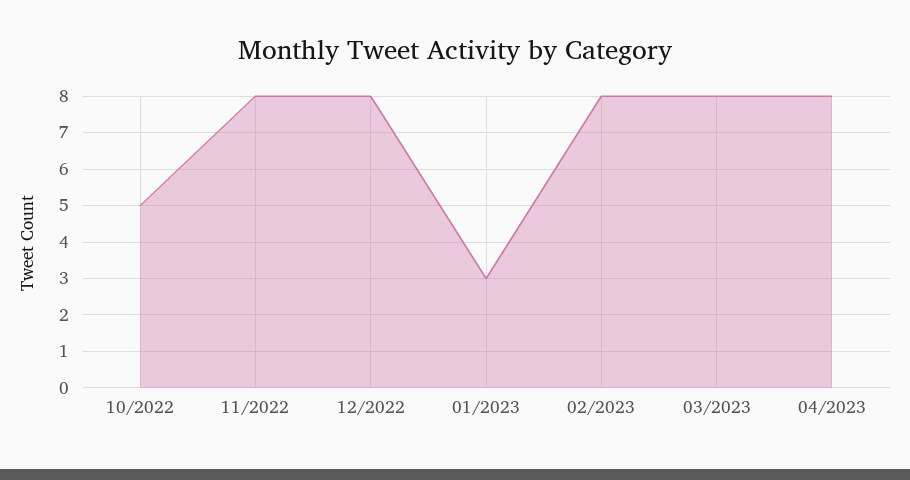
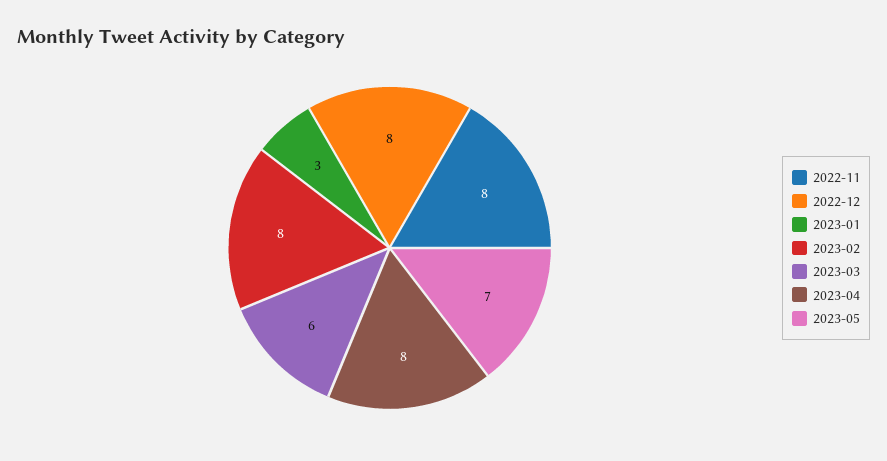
10/2022: 5 -> none
03/2023: 8 -> 6
2023-05: none -> 7

